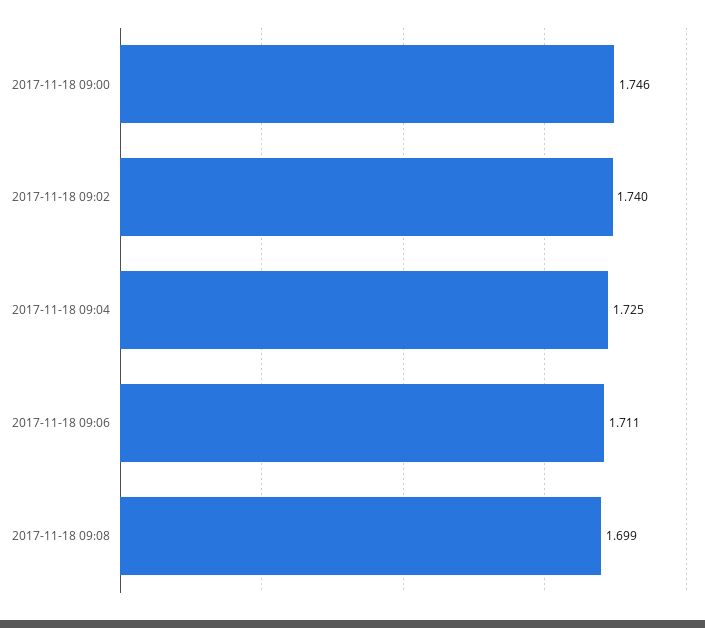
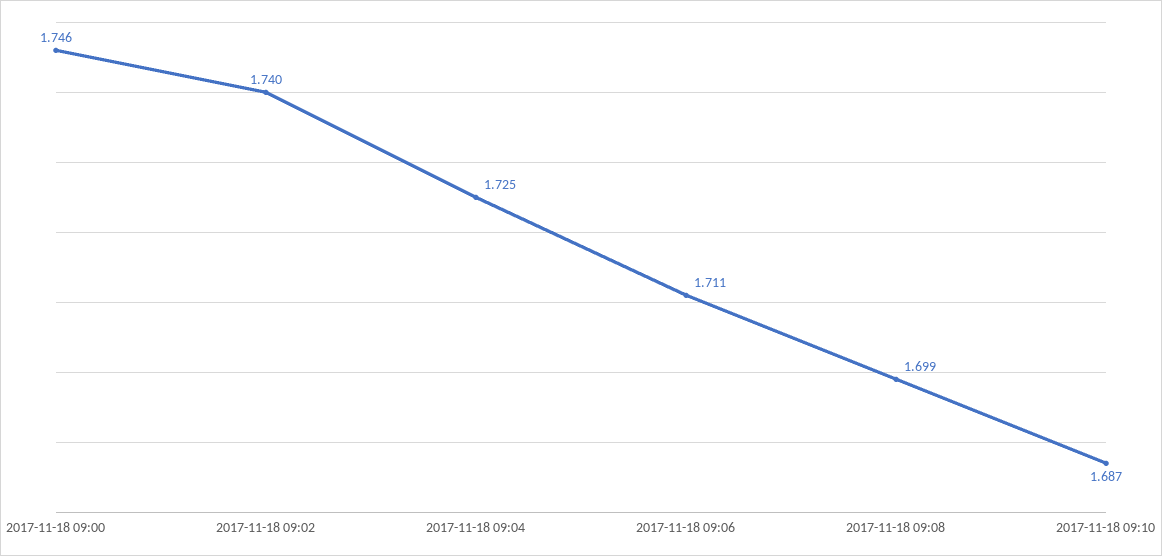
2017-11-18 09:10: none -> 1.687

